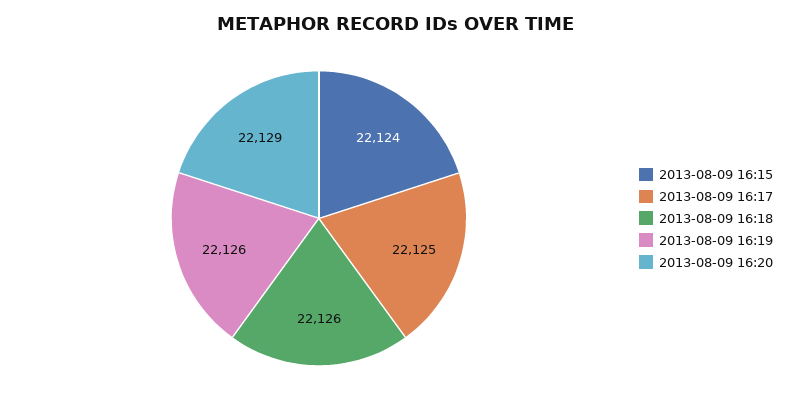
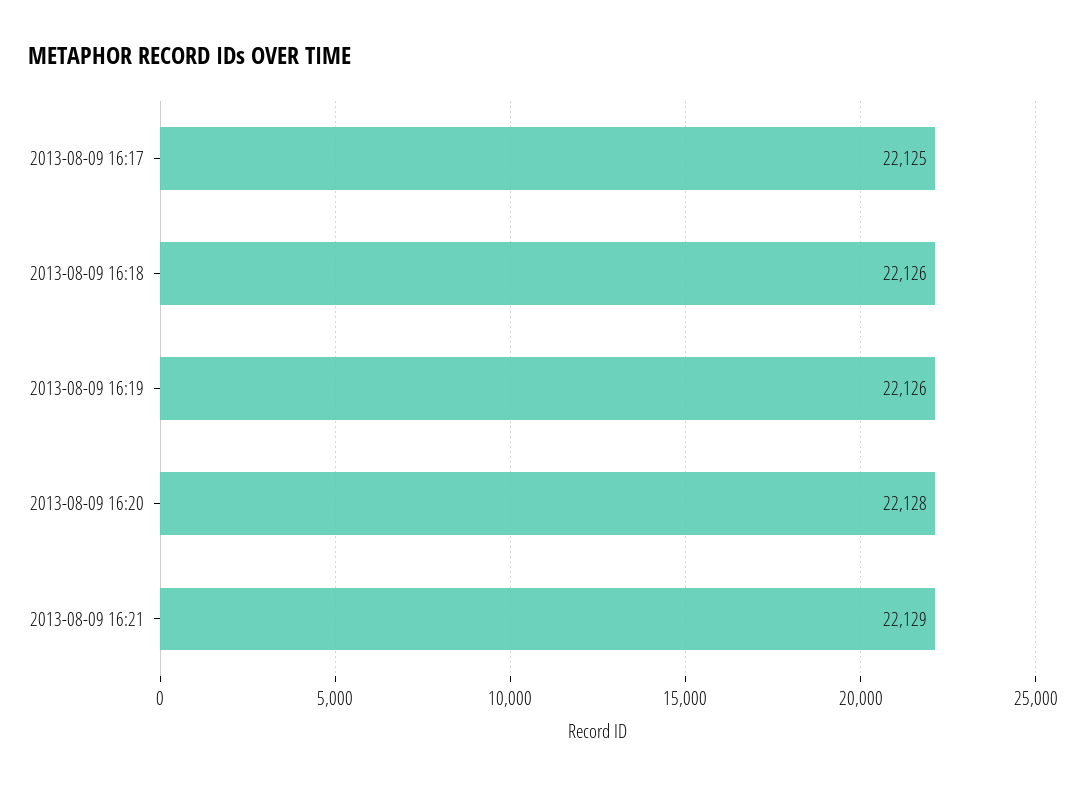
2013-08-09 16:15: 22124 -> none
2013-08-09 16:20: 22129 -> 22128
2013-08-09 16:21: none -> 22129

